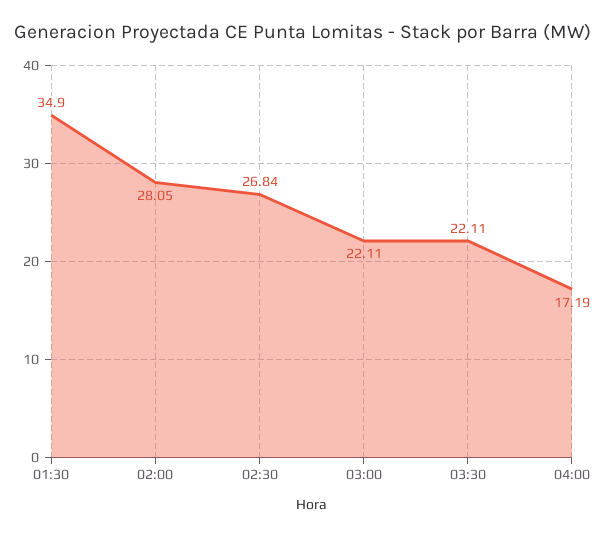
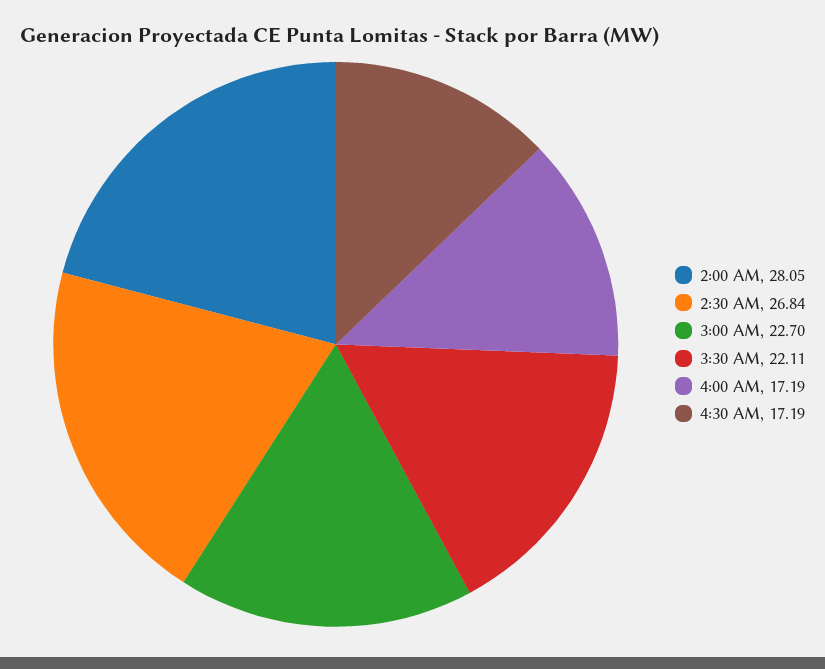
01:30: 34.9 -> none
03:00: 22.11 -> 22.7
4:30 AM: none -> 17.19

